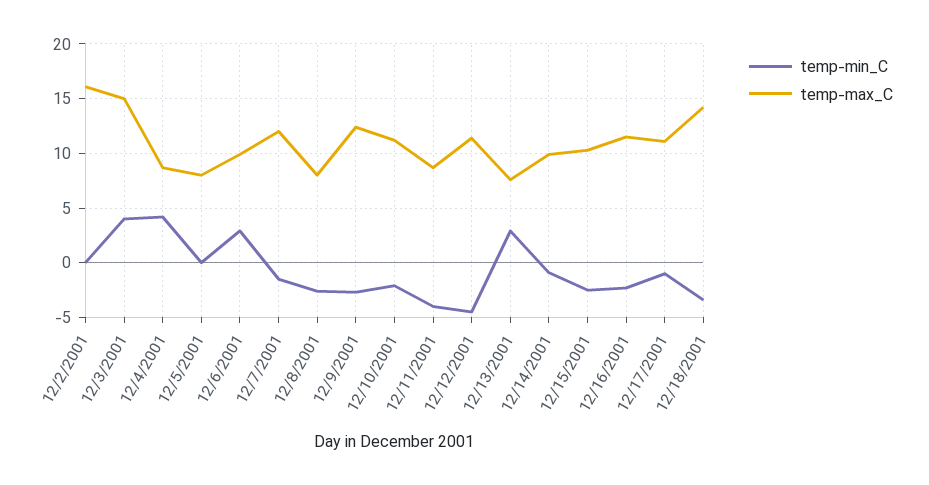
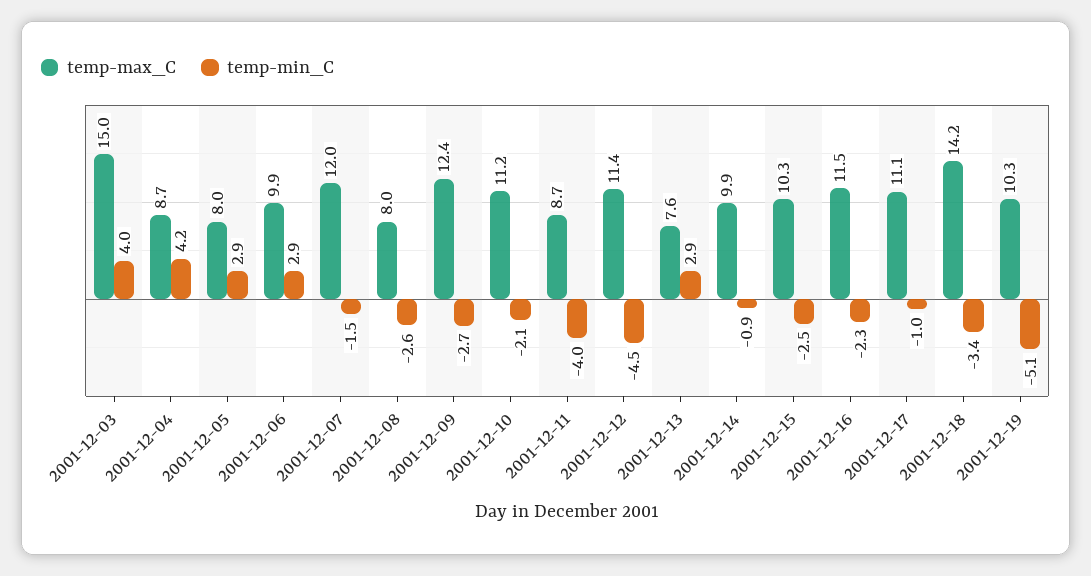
temp-min_C, 12/2/2001: 0 -> none
temp-max_C, 12/2/2001: 16 -> none
temp-min_C, 12/5/2001: 0 -> 2.9
temp-max_C, 2001-12-19: none -> 10.3
temp-min_C, 2001-12-19: none -> -5.1

